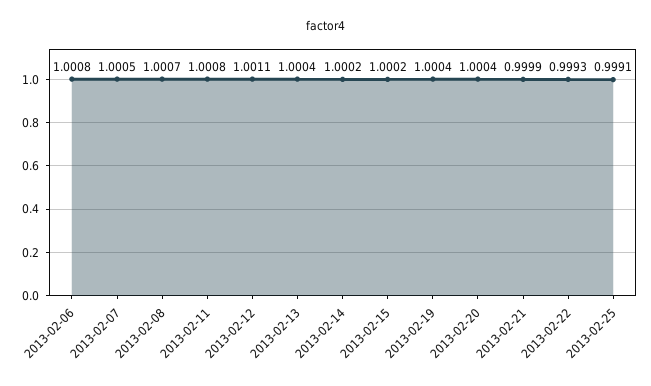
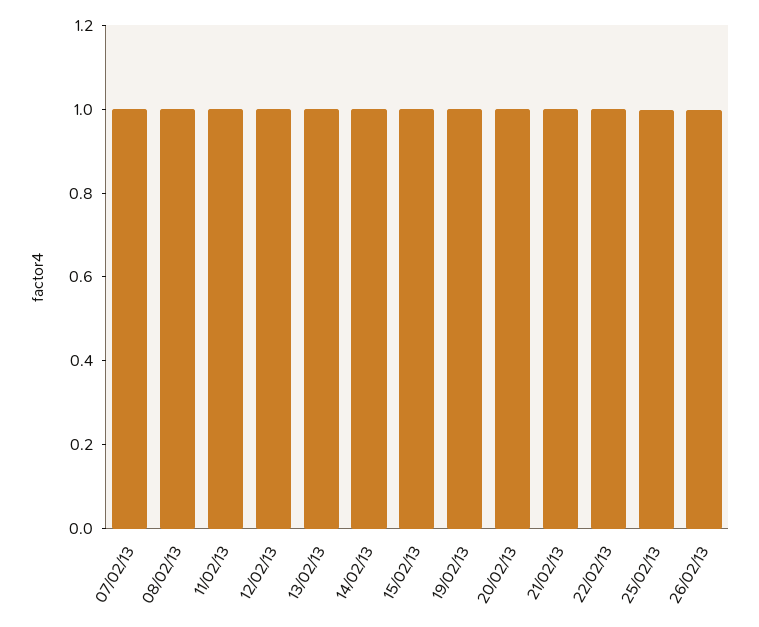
2013-02-06: 1.0008 -> none
26/02/13: none -> 1

